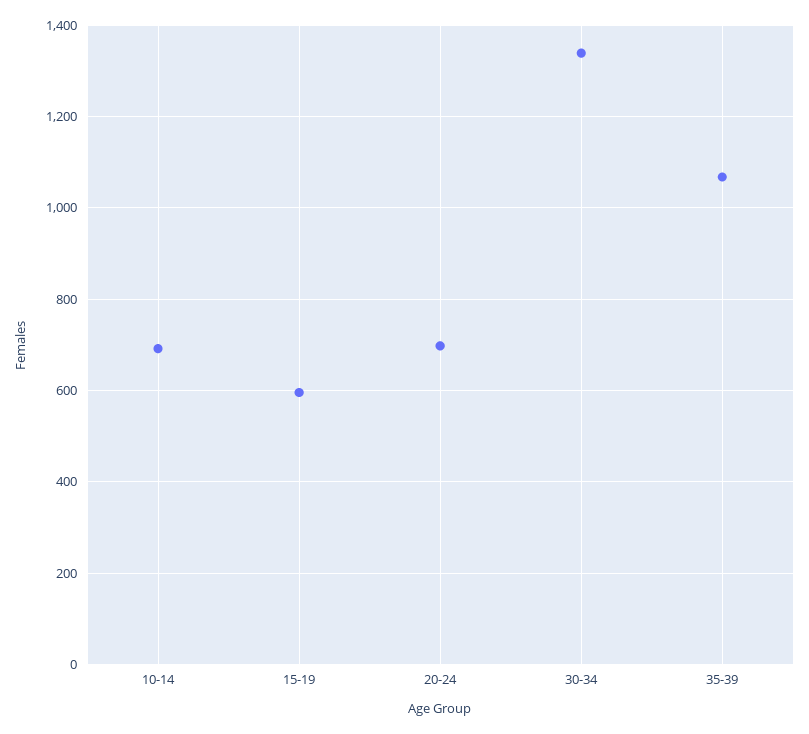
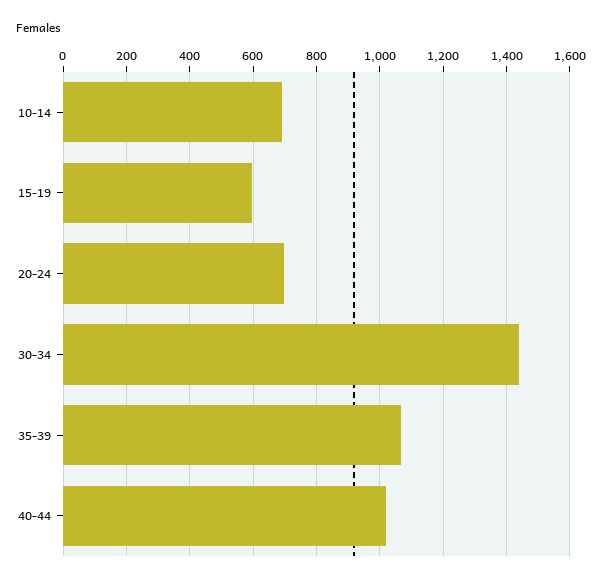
30-34: 1340 -> 1440
40-44: none -> 1020

